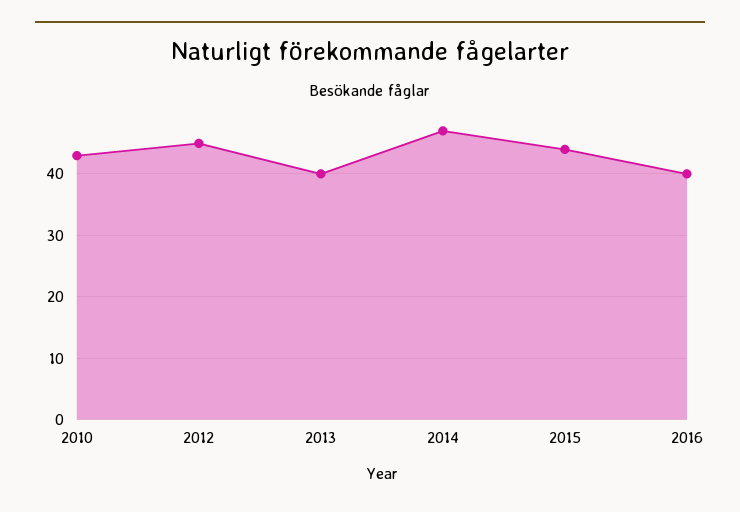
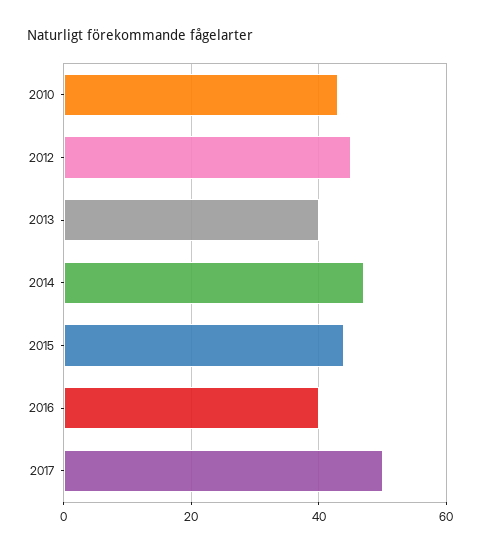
2017: none -> 50

